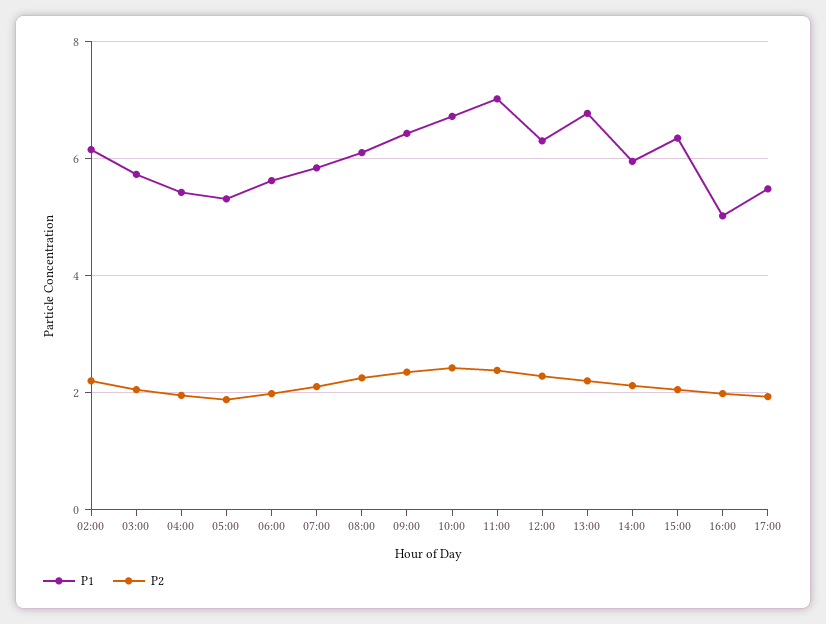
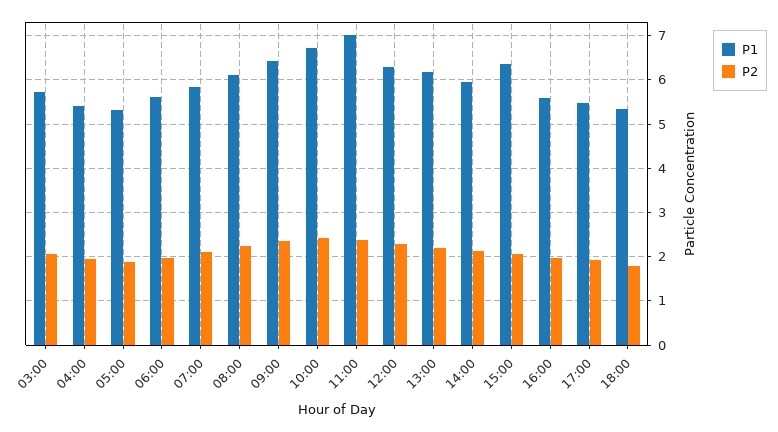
P1, 02:00: 6.2 -> none
P2, 02:00: 2.2 -> none
P1, 13:00: 6.8 -> 6.2
P1, 16:00: 5 -> 5.6
P1, 18:00: none -> 5.4
P2, 18:00: none -> 1.8

